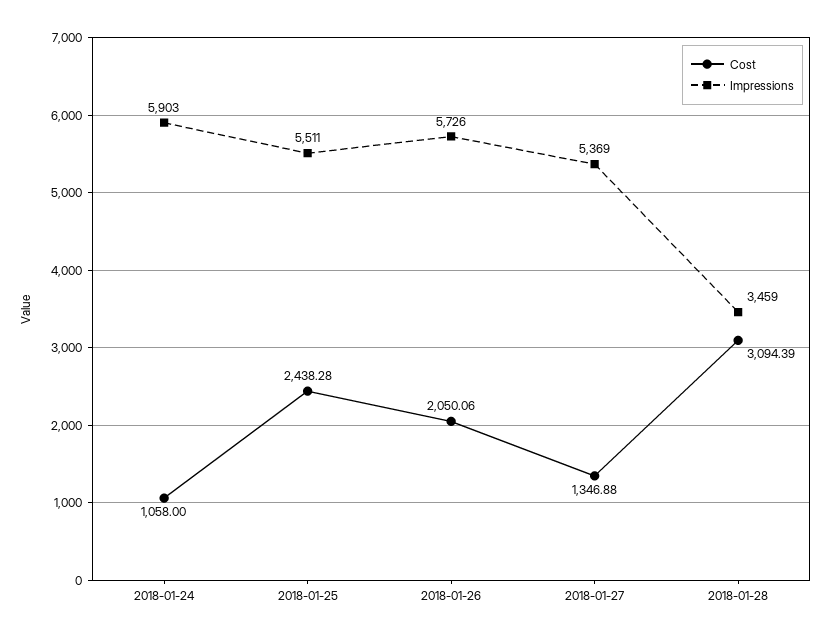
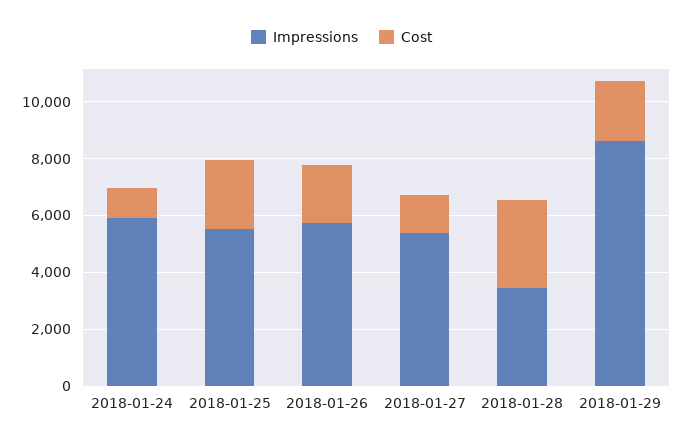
Impressions, 2018-01-29: none -> 8500
Cost, 2018-01-29: none -> 2000

